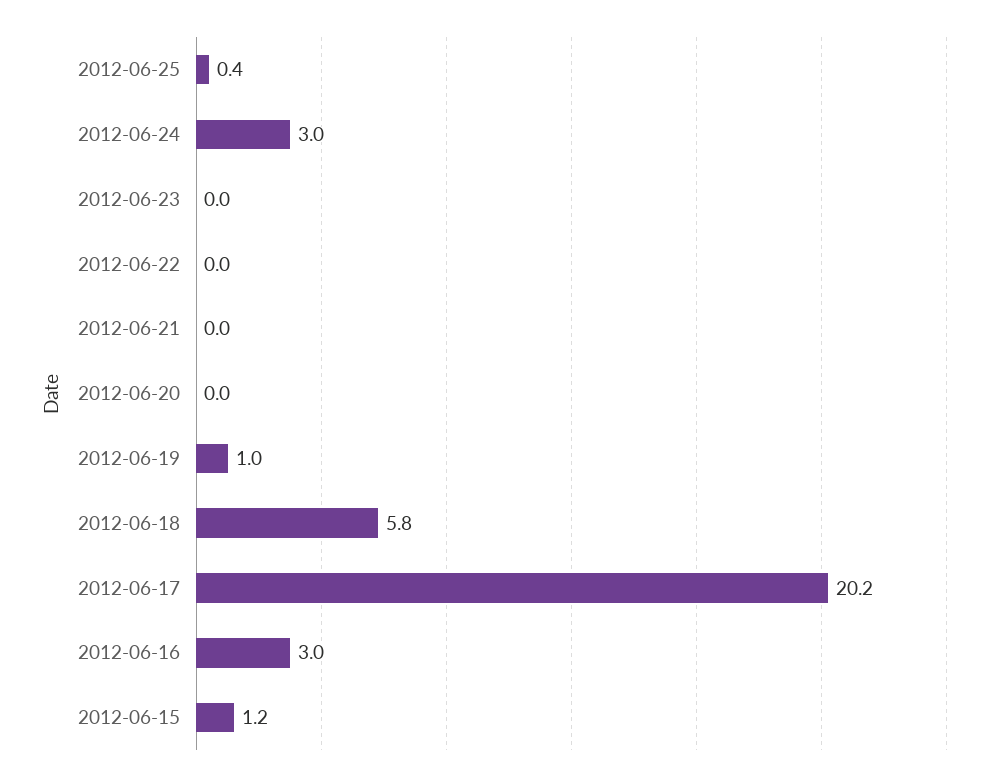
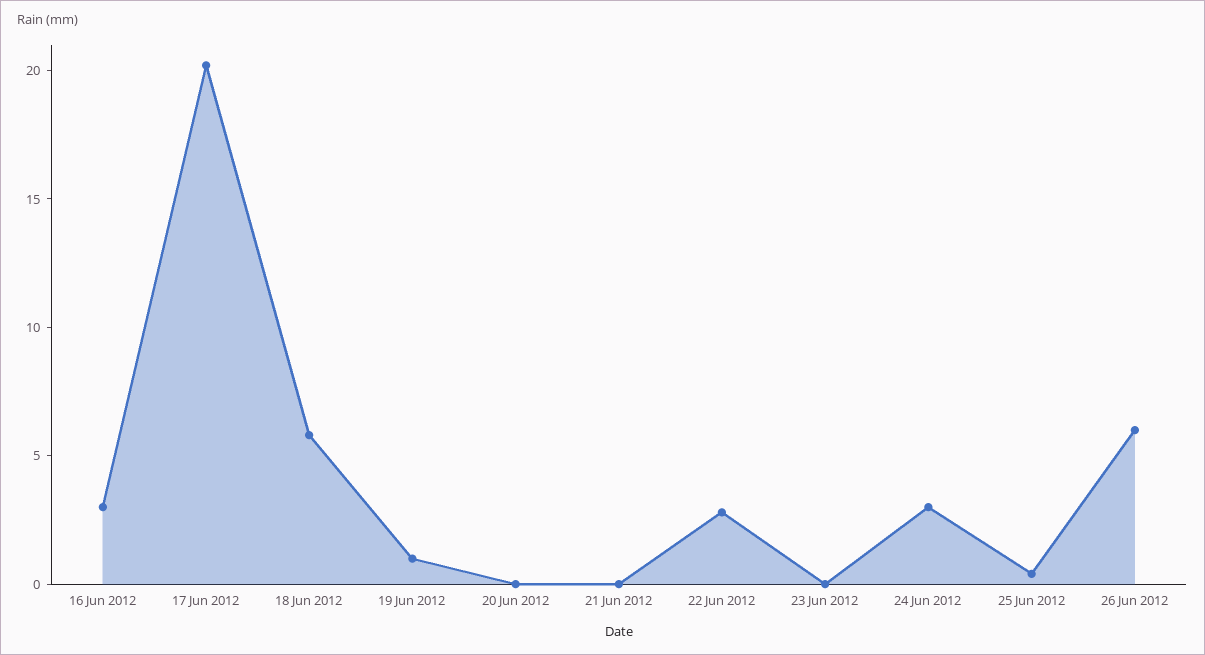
2012-06-22: 0 -> 3
2012-06-15: 1.2 -> none
26 Jun 2012: none -> 6

